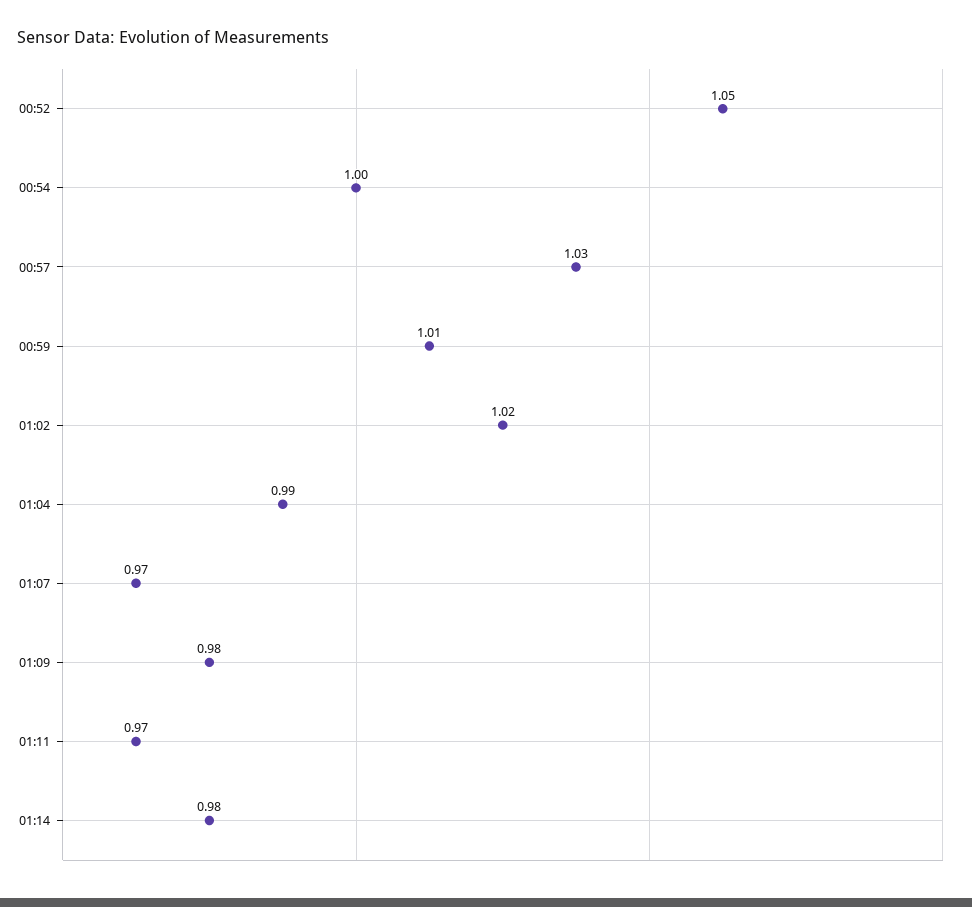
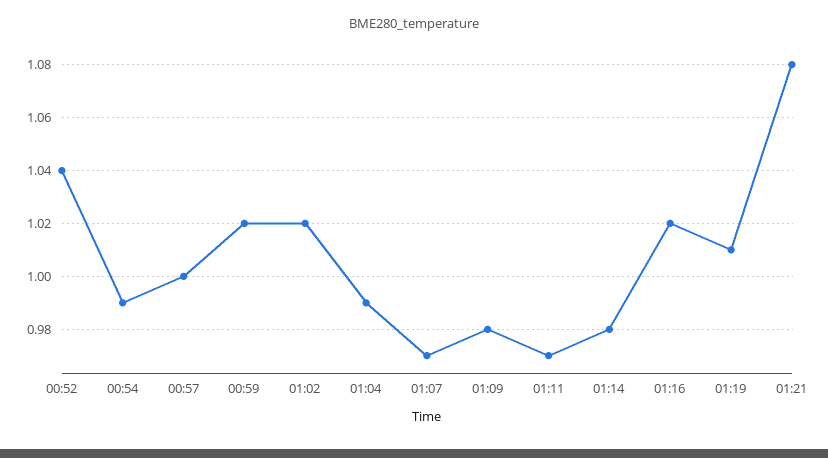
00:52: 1.05 -> 1.04
00:54: 1 -> 0.99
00:57: 1.03 -> 1
00:59: 1.01 -> 1.02
01:16: none -> 1.02
01:19: none -> 1.01
01:21: none -> 1.08

